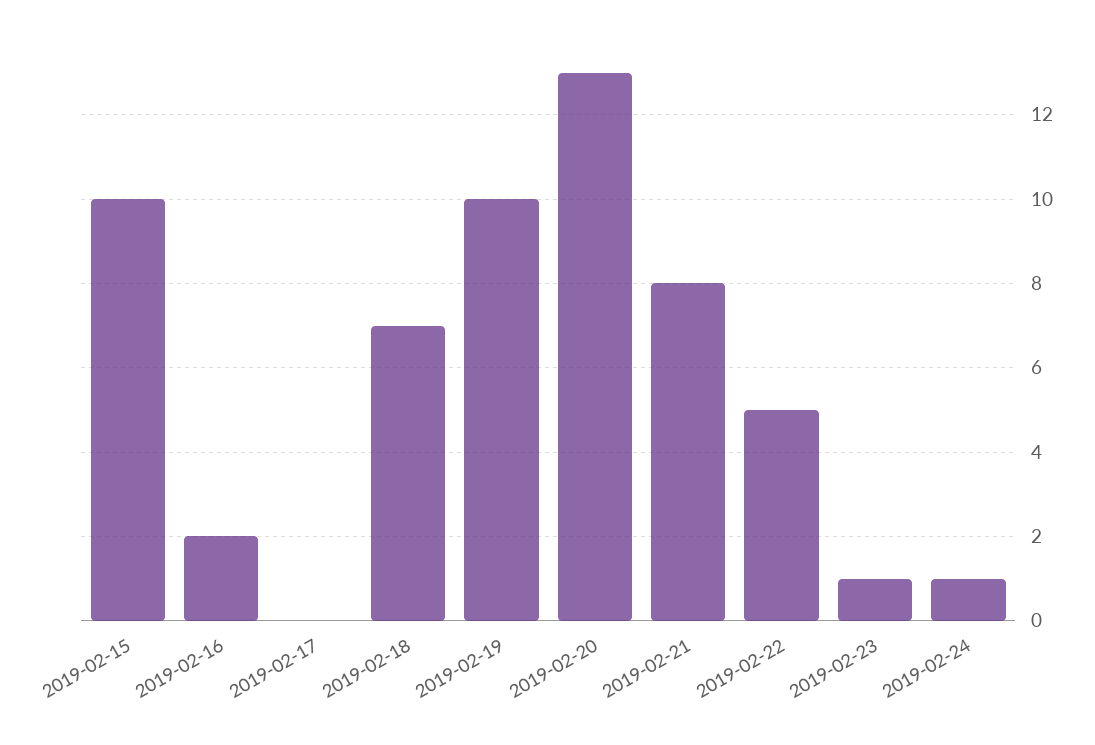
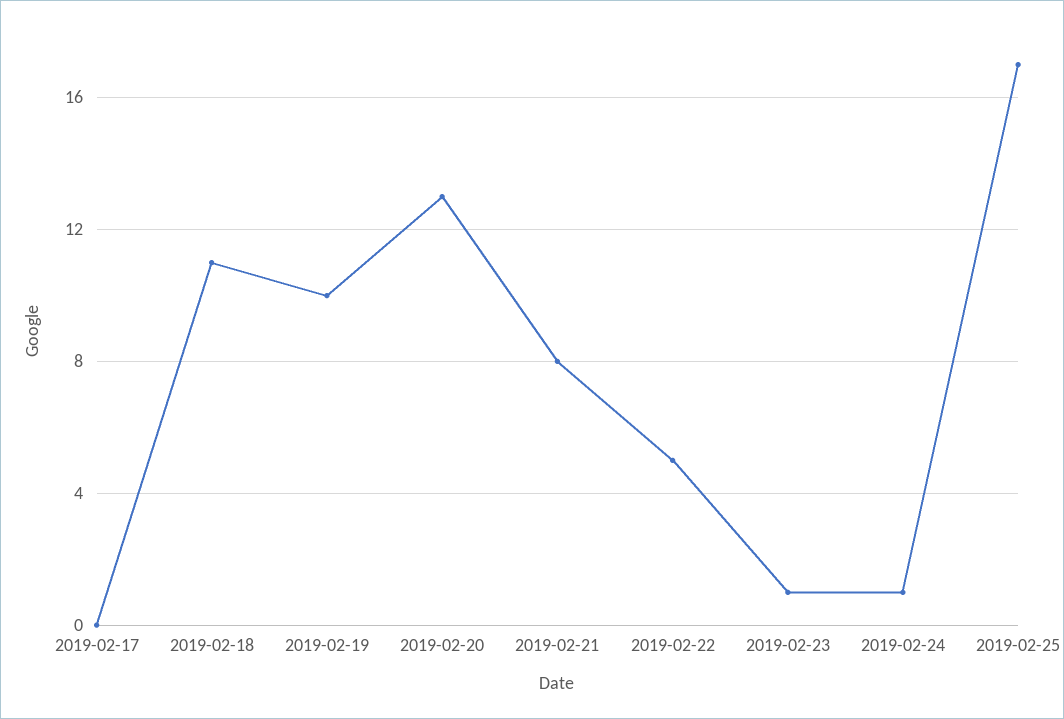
2019-02-15: 10 -> none
2019-02-16: 2 -> none
2019-02-18: 7 -> 11
2019-02-25: none -> 17

